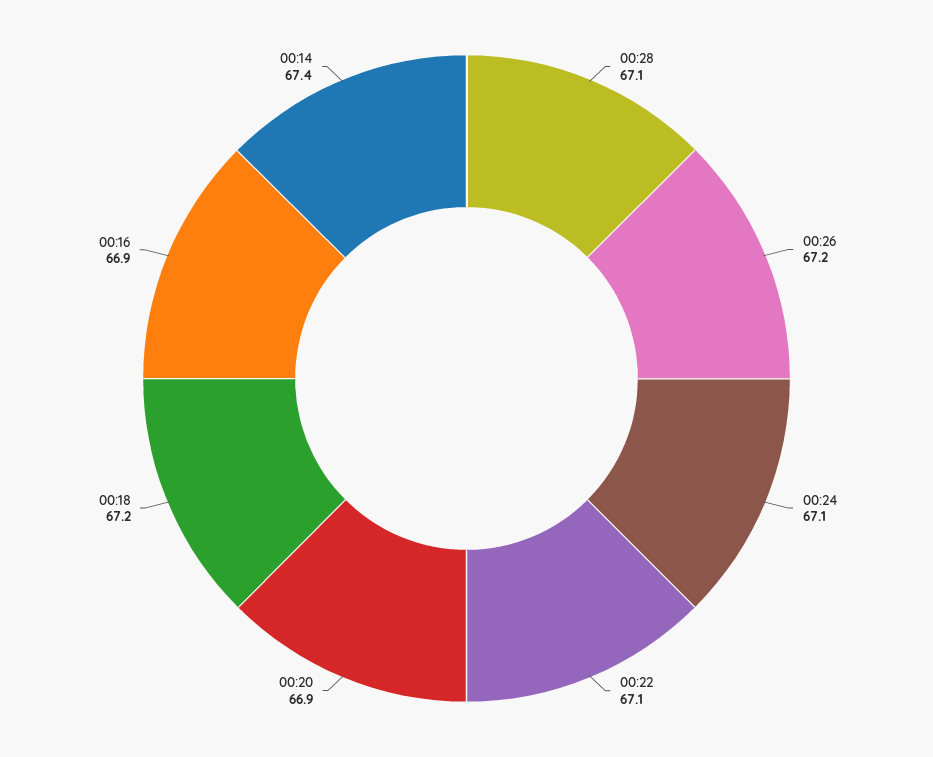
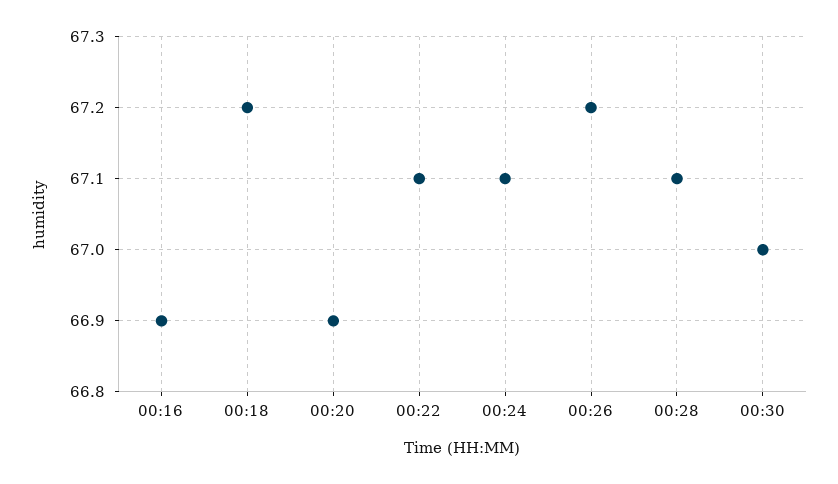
00:14: 67.4 -> none
00:30: none -> 67

